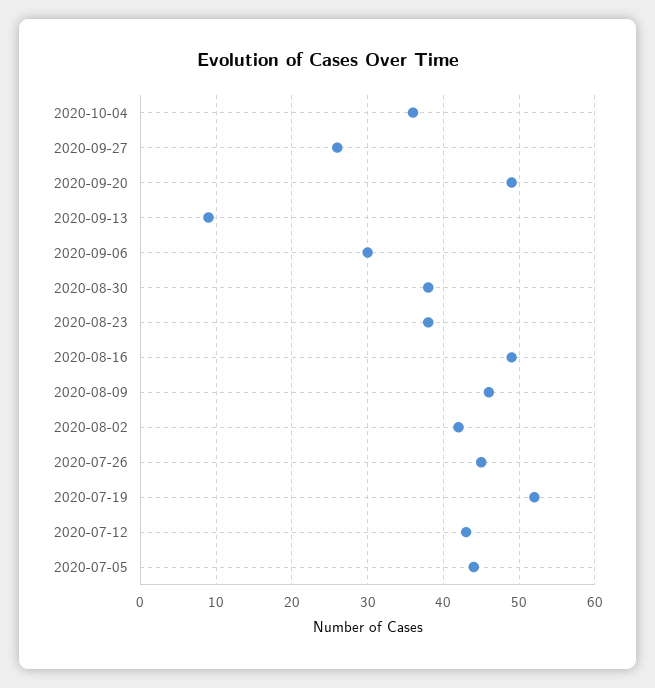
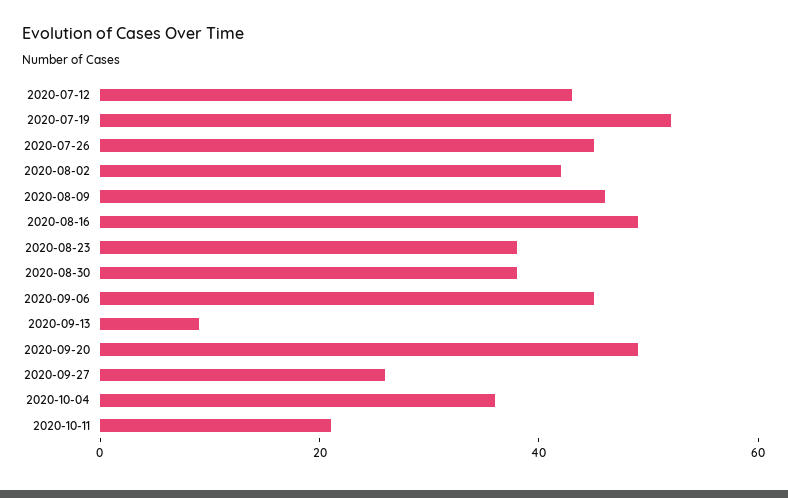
2020-09-06: 30 -> 45
2020-07-05: 44 -> none
2020-10-11: none -> 20

